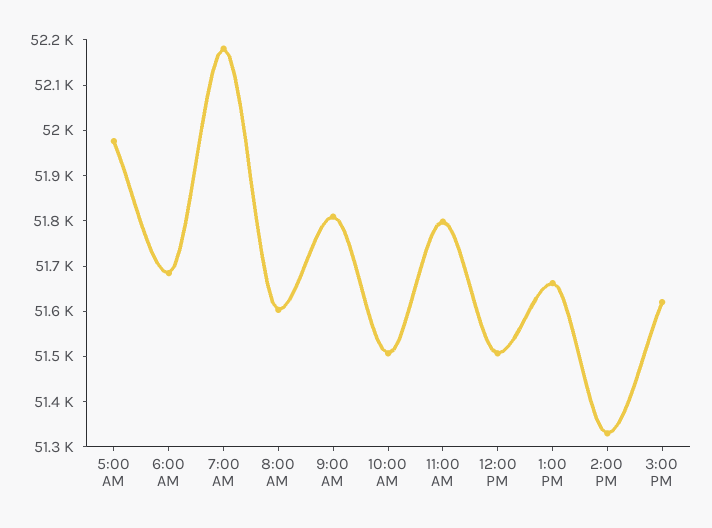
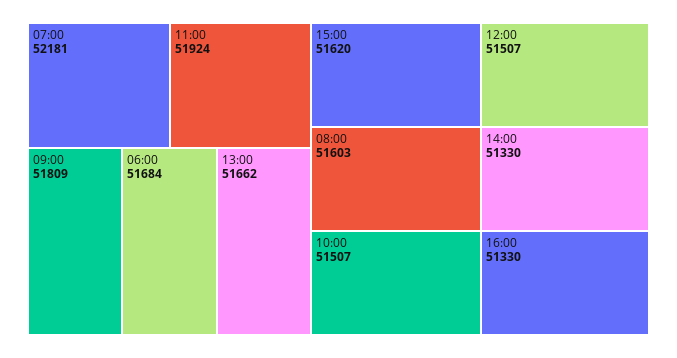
5:00 AM: 51980 -> none
11:00 AM: 51800 -> 51924
16:00: none -> 51330

